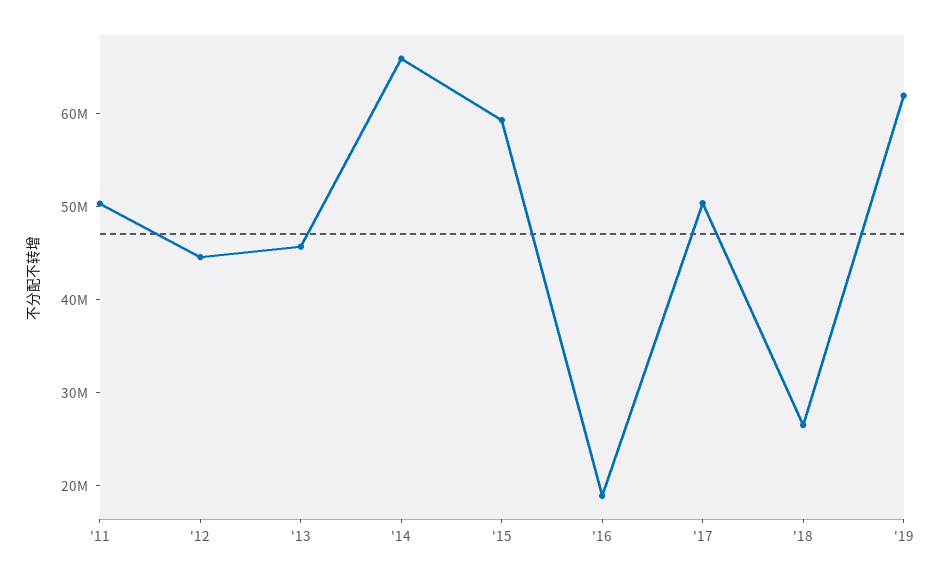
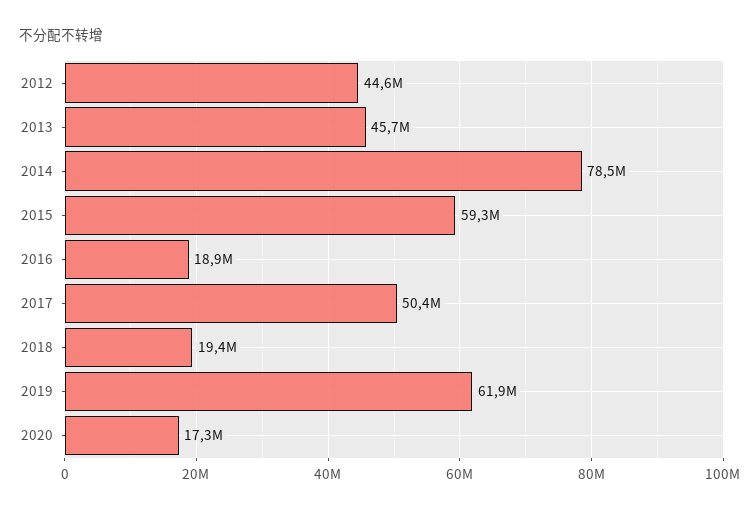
'11: 50000000 -> none
'14: 66000000 -> 78500000
'18: 26000000 -> 19400000
2020: none -> 17300000

